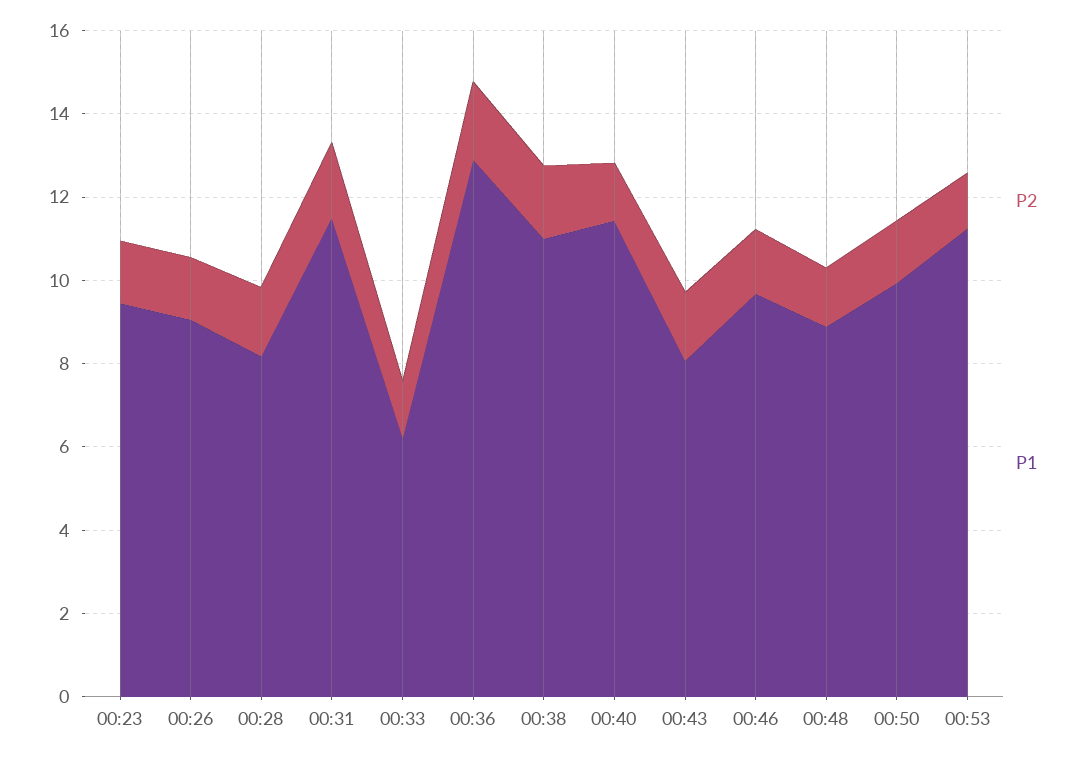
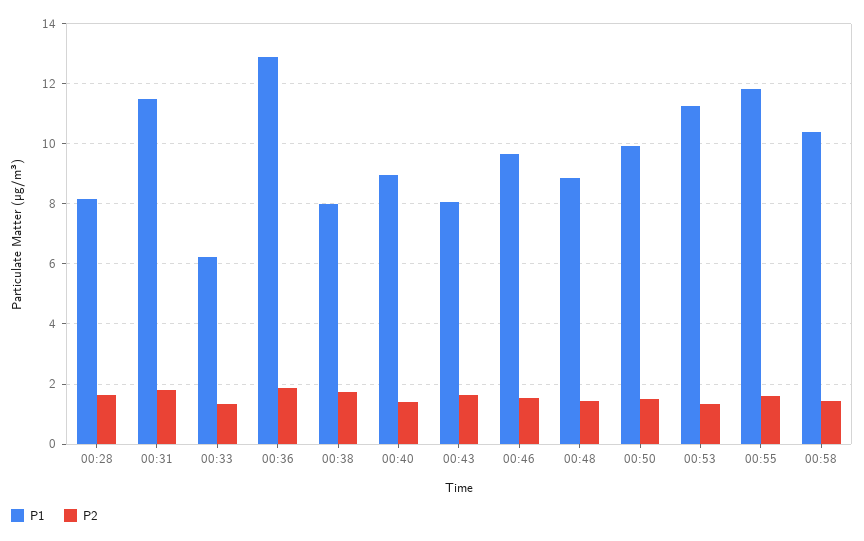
P2, 00:23: 1.5 -> none
P1, 00:23: 9.5 -> none
P2, 00:26: 1.5 -> none
P1, 00:26: 9 -> none
P1, 00:38: 11 -> 8
P1, 00:40: 11.5 -> 9
P1, 00:55: none -> 11.8
P2, 00:55: none -> 1.6
P1, 00:58: none -> 10.4
P2, 00:58: none -> 1.4

